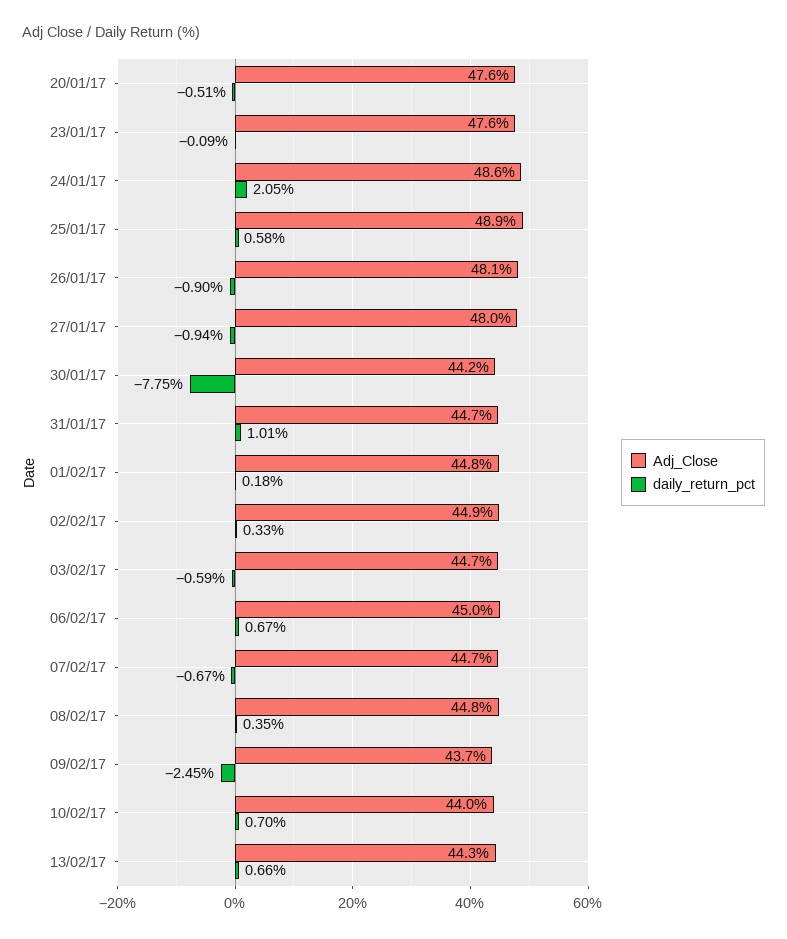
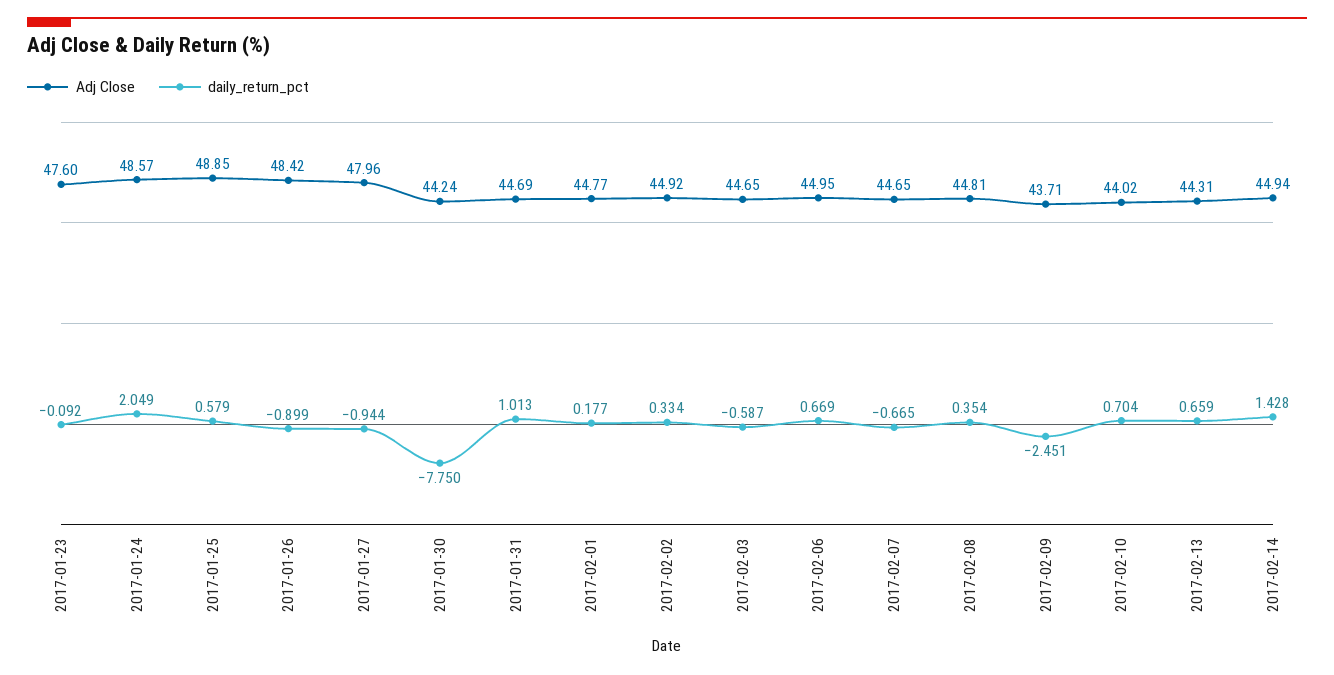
Adj_Close, 20/01/17: 47.6 -> none
daily_return_pct, 20/01/17: -0.51 -> none
Adj_Close, 26/01/17: 48.1 -> 48.42
Adj_Close, 2017-02-14: none -> 44.94
daily_return_pct, 2017-02-14: none -> 1.428

